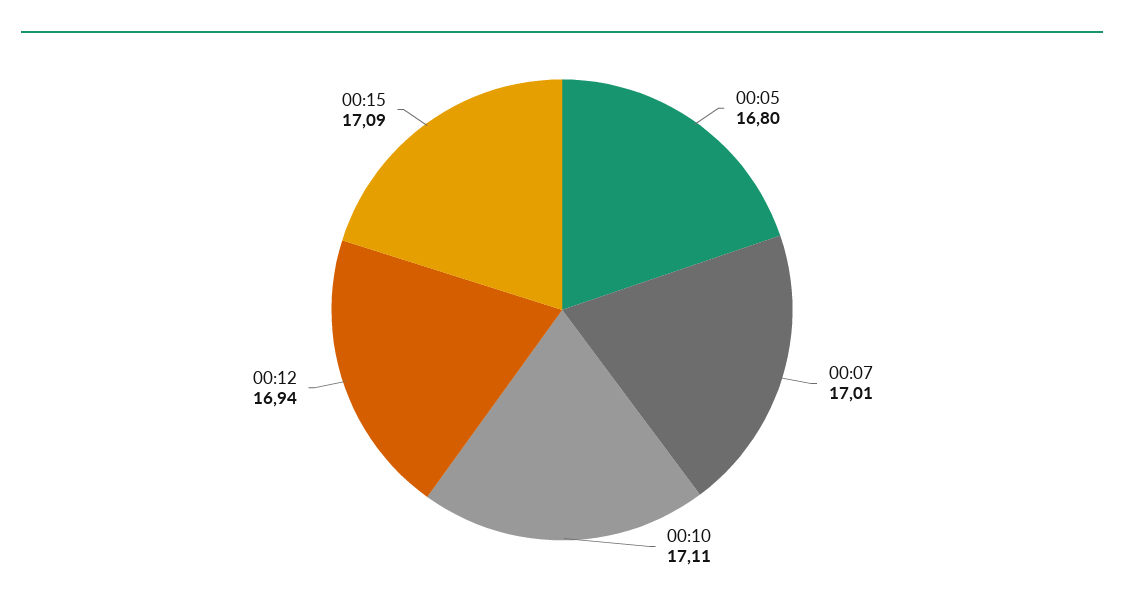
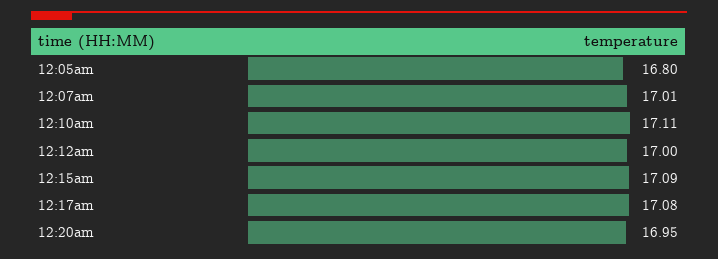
00:12: 16.94 -> 17
12:17am: none -> 17.08
12:20am: none -> 16.95

